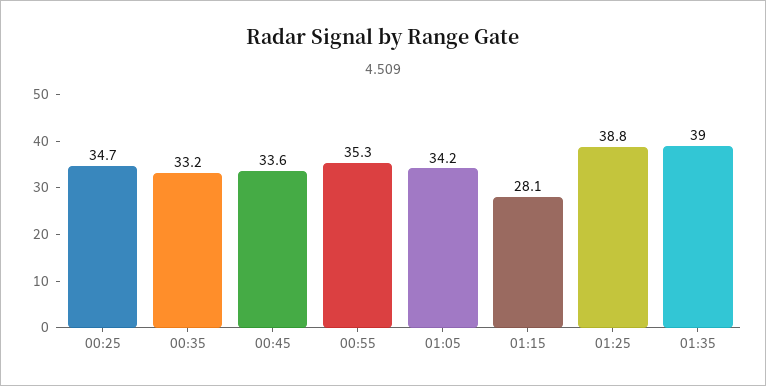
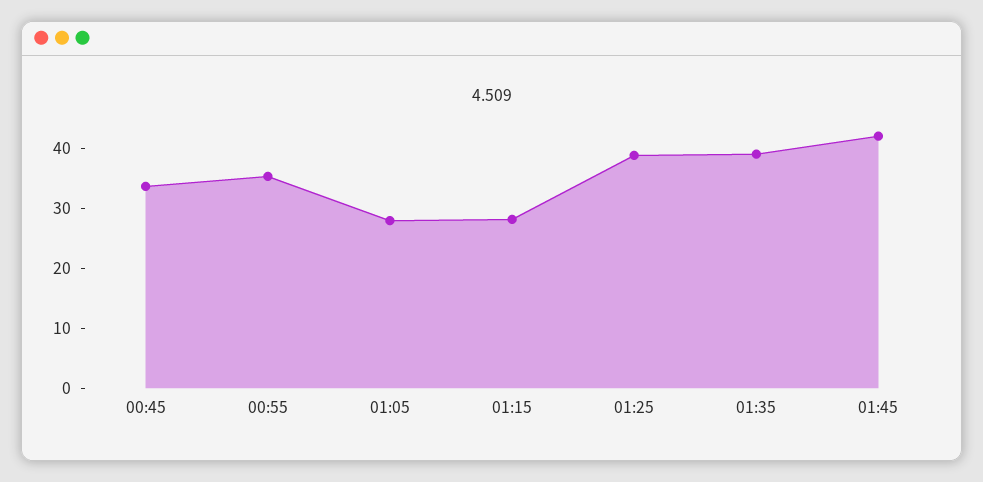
00:25: 34.7 -> none
00:35: 33.2 -> none
01:05: 34.2 -> 28
01:45: none -> 42

